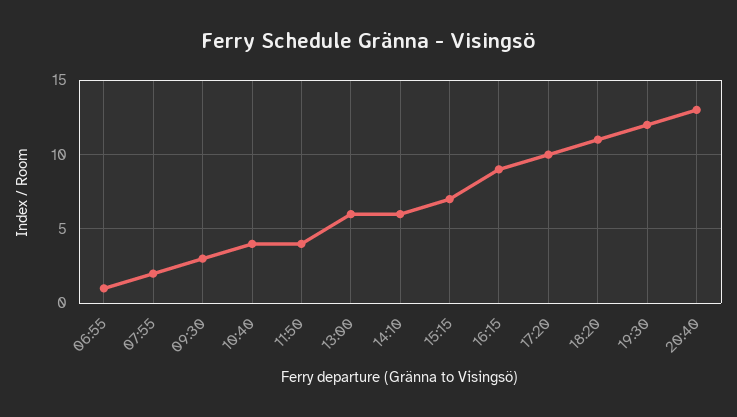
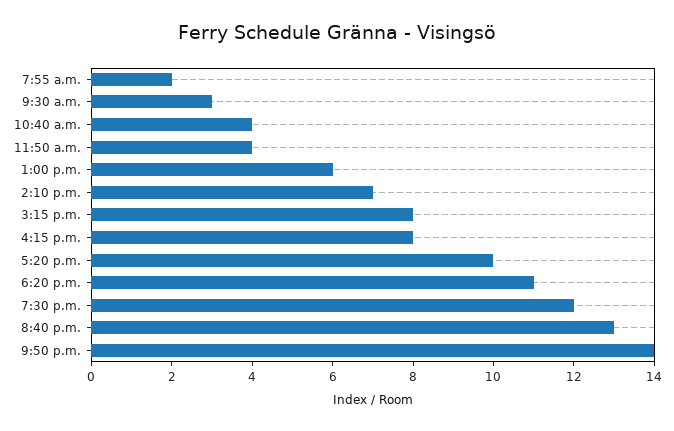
06:55: 1 -> none
14:10: 6 -> 7
15:15: 7 -> 8
16:15: 9 -> 8
9:50 p.m.: none -> 14

